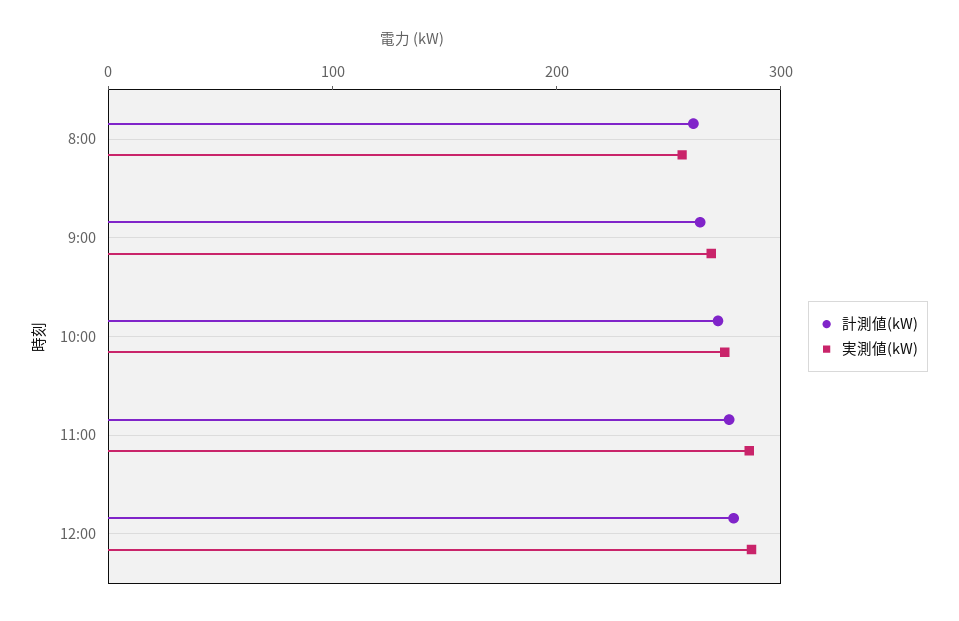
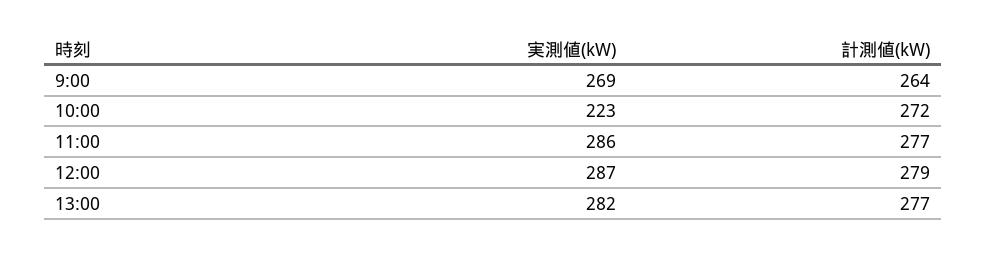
計測値(kW), 8:00: 260 -> none
実測値(kW), 8:00: 260 -> none
実測値(kW), 10:00: 280 -> 223
実測値(kW), 13:00: none -> 282
計測値(kW), 13:00: none -> 277

